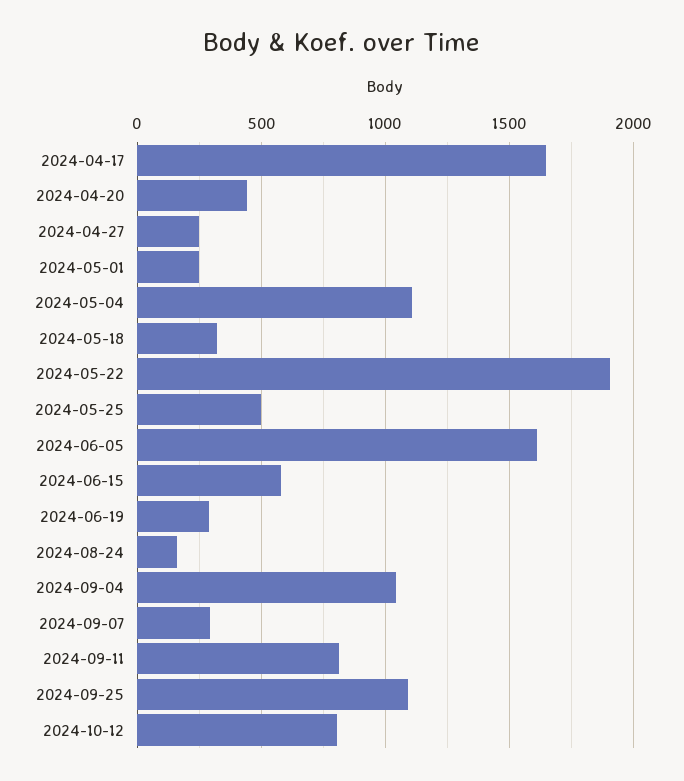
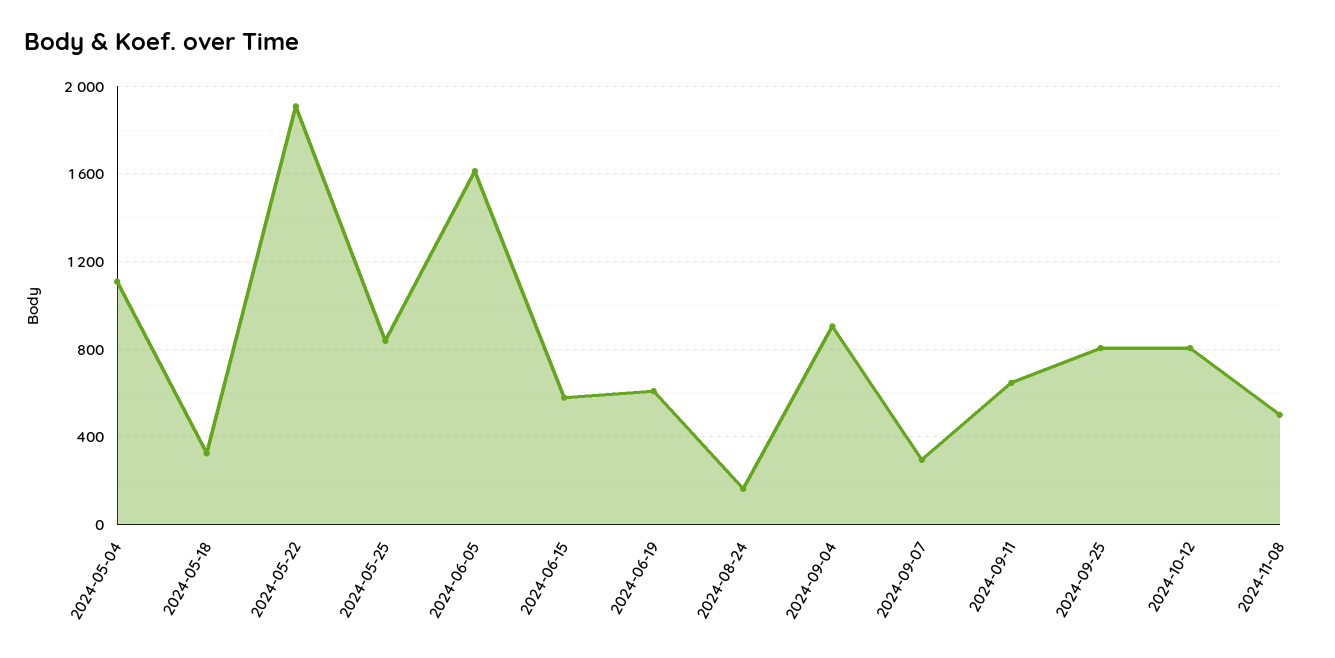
2024-04-17: 1650 -> none
2024-04-20: 450 -> none
2024-04-27: 250 -> none
2024-05-01: 250 -> none
2024-05-25: 500 -> 850
2024-06-19: 300 -> 600
2024-09-04: 1050 -> 900
2024-09-11: 800 -> 650
2024-09-25: 1100 -> 800
2024-11-08: none -> 500

